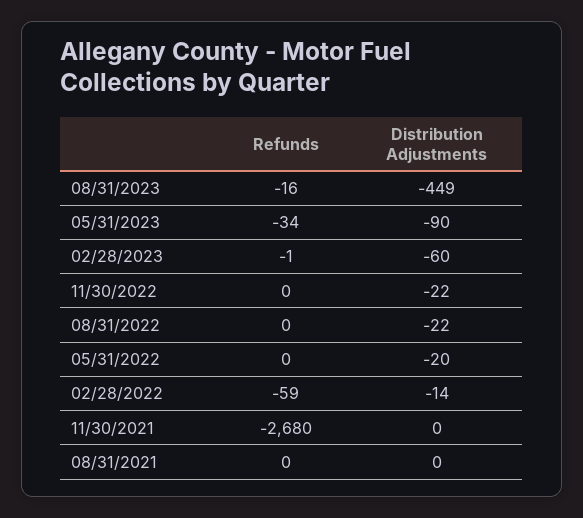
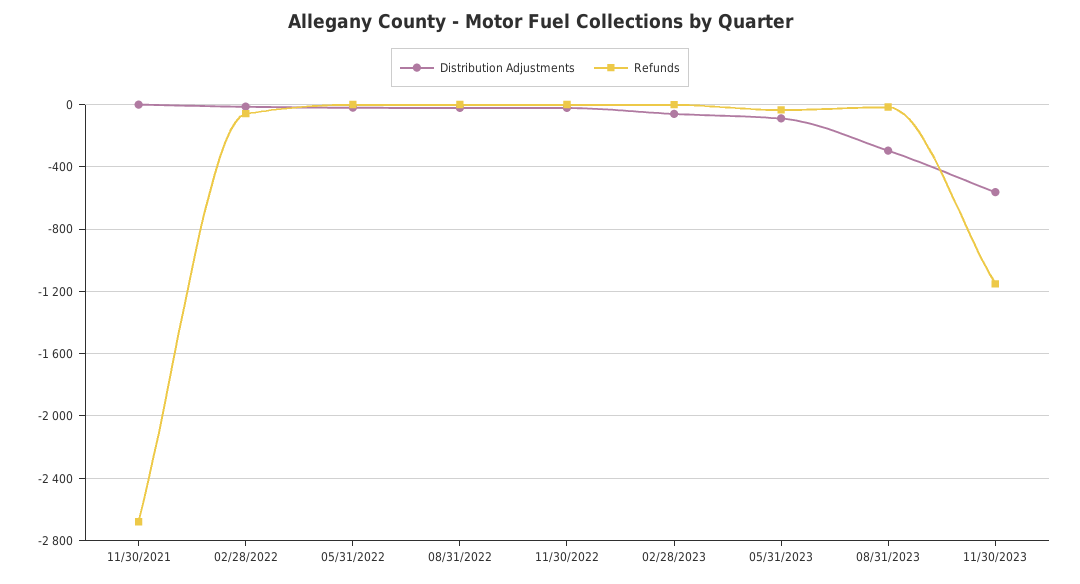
Distribution Adjustments, 08/31/2023: -449 -> -300
Refunds, 08/31/2021: 0 -> none
Distribution Adjustments, 08/31/2021: 0 -> none
Distribution Adjustments, 11/30/2023: none -> -550
Refunds, 11/30/2023: none -> -1150

